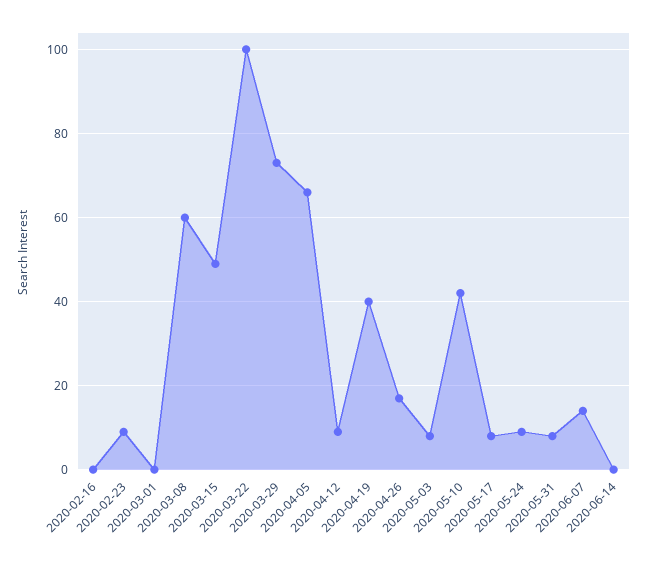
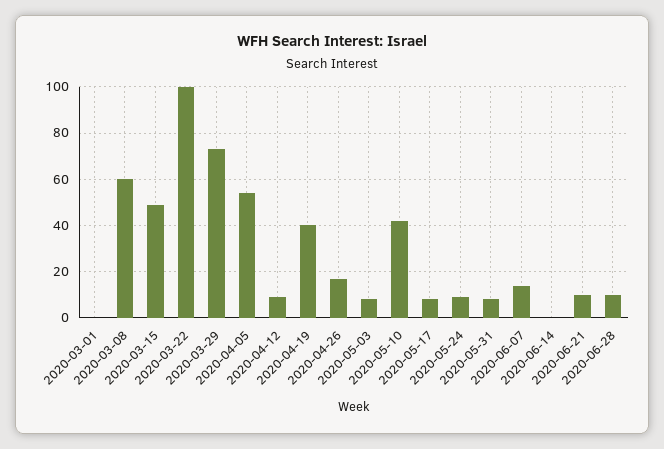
2020-02-16: 0 -> none
2020-02-23: 10 -> none
2020-04-05: 65 -> 55
2020-06-21: none -> 10
2020-06-28: none -> 10

